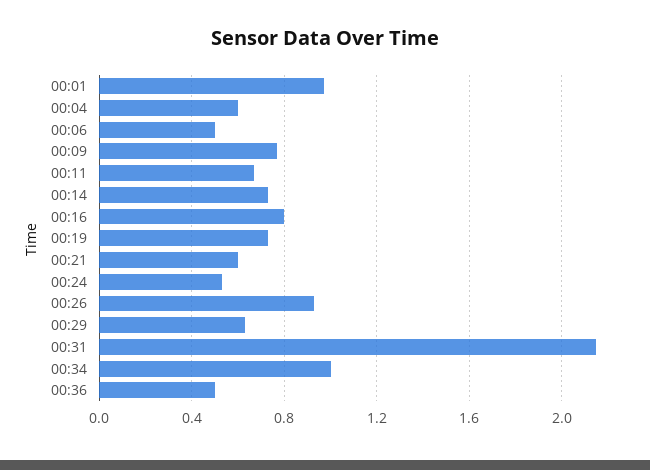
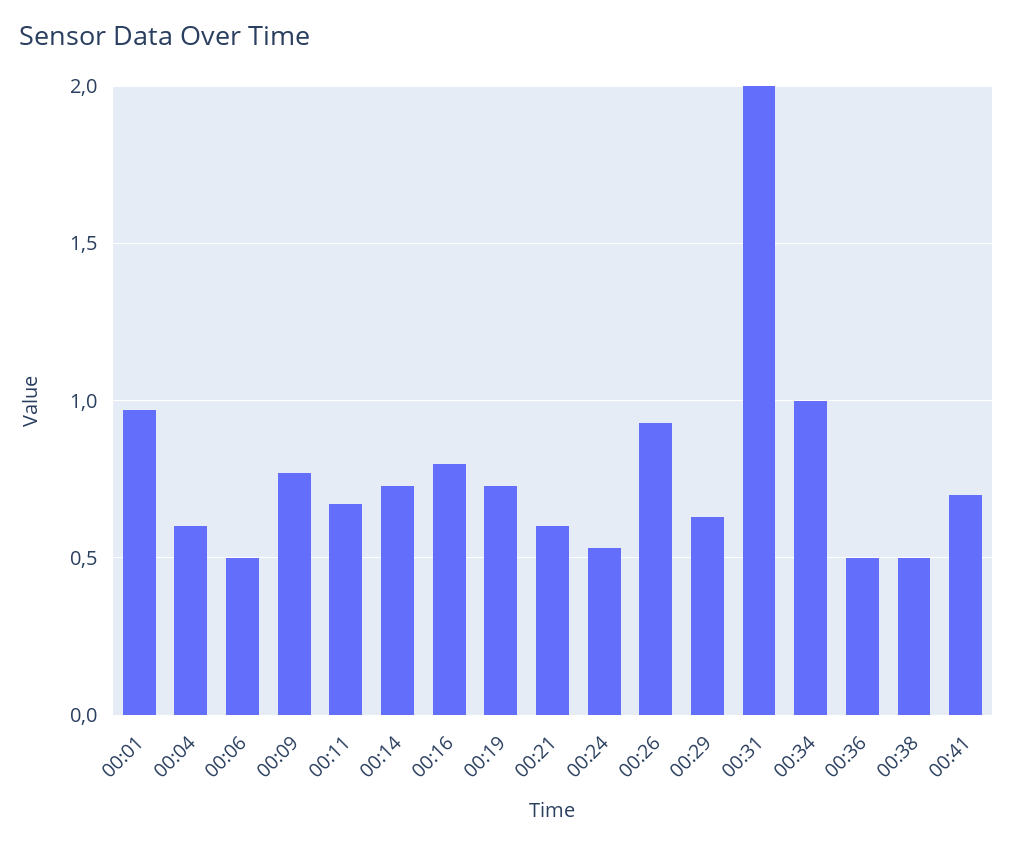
00:31: 2.15 -> 2
00:38: none -> 0.5
00:41: none -> 0.7

